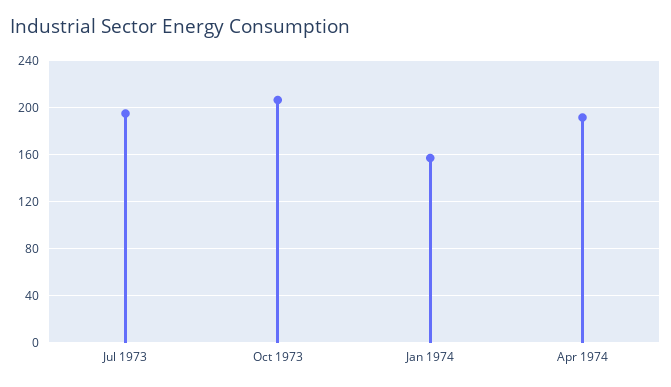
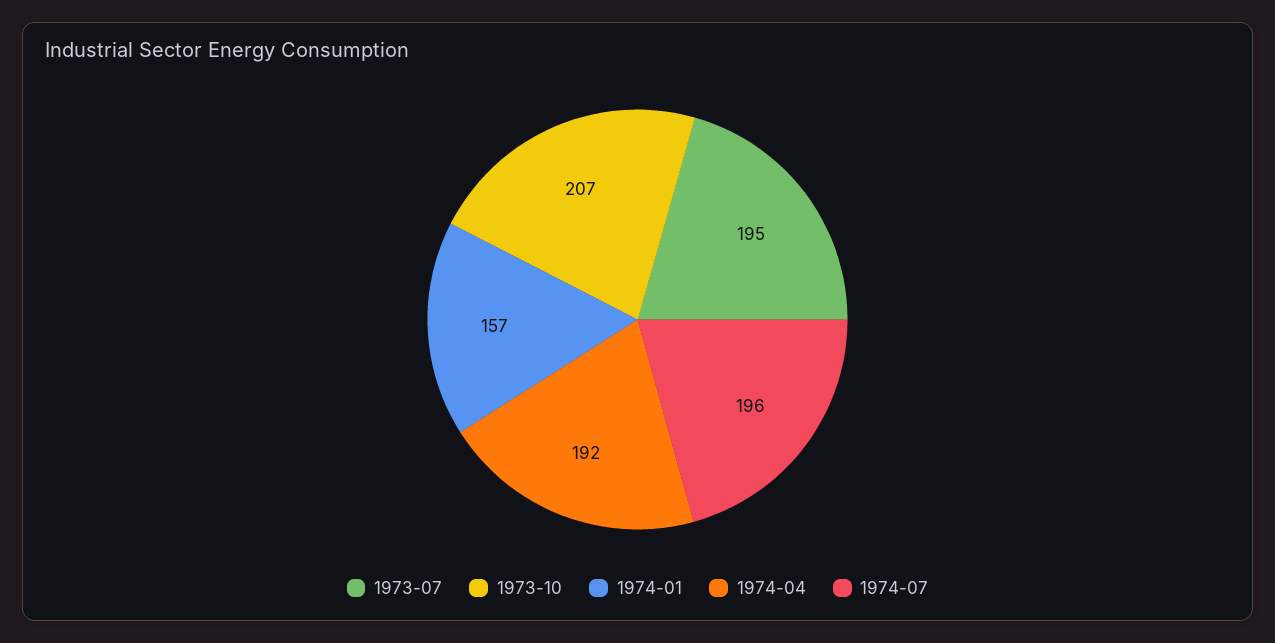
1974-07: none -> 196

